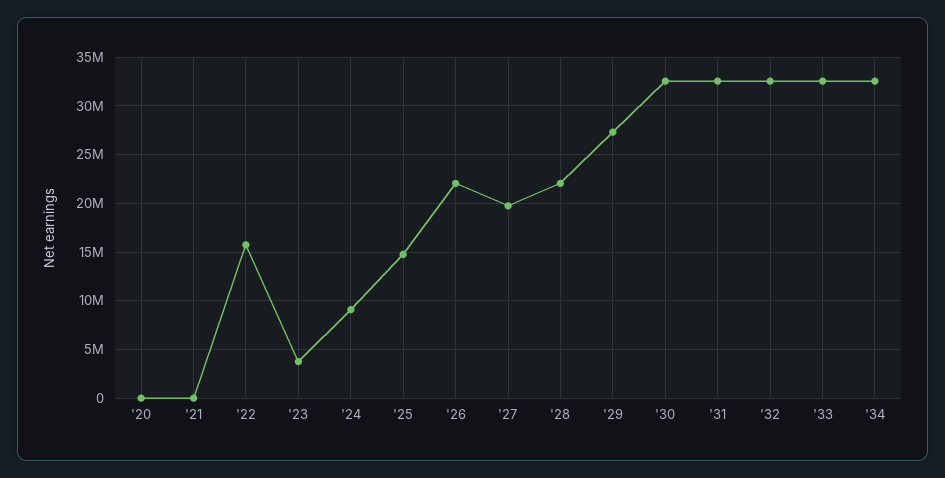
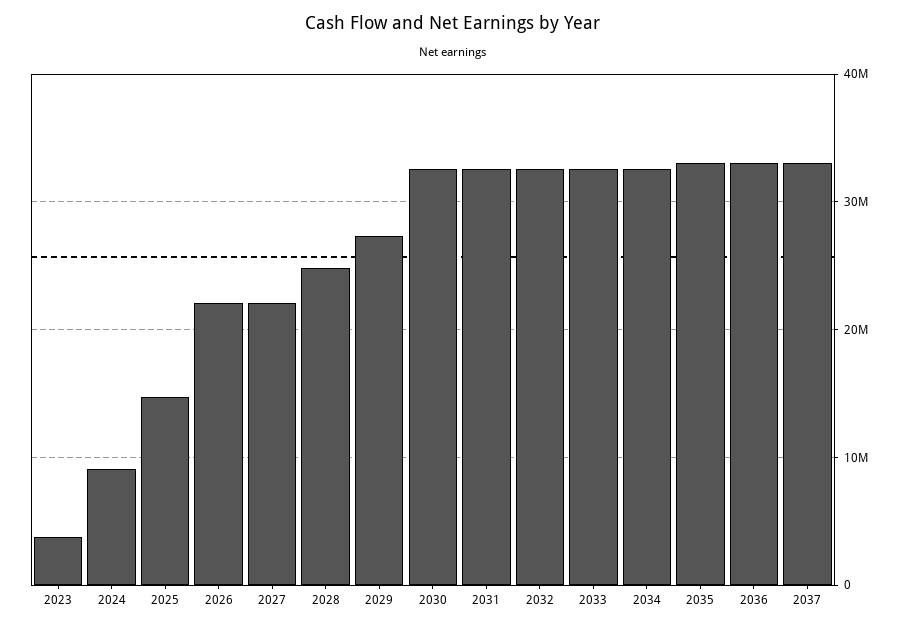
'20: 0 -> none
'21: 0 -> none
'22: 16000000 -> none
'27: 20000000 -> 22000000
'28: 22000000 -> 25000000
2035: none -> 33000000
2036: none -> 33000000
2037: none -> 33000000

